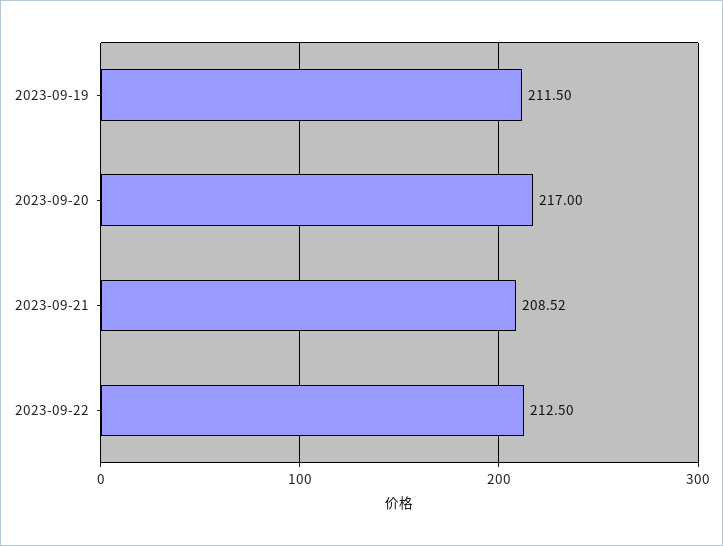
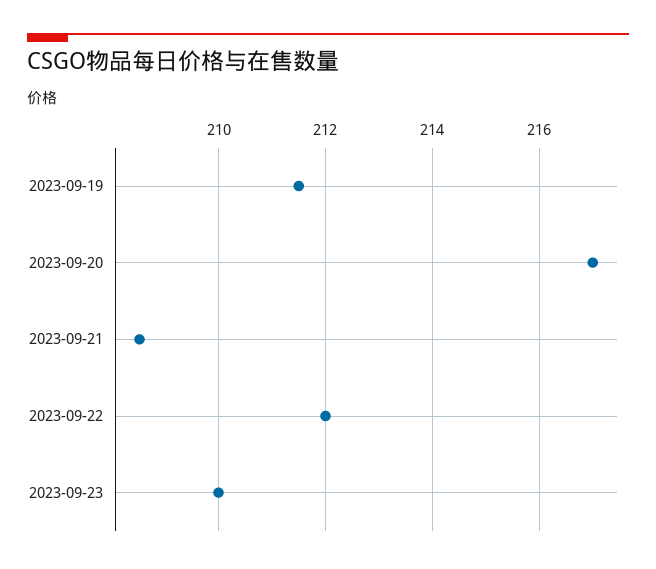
2023-09-22: 212.5 -> 212
2023-09-23: none -> 210

